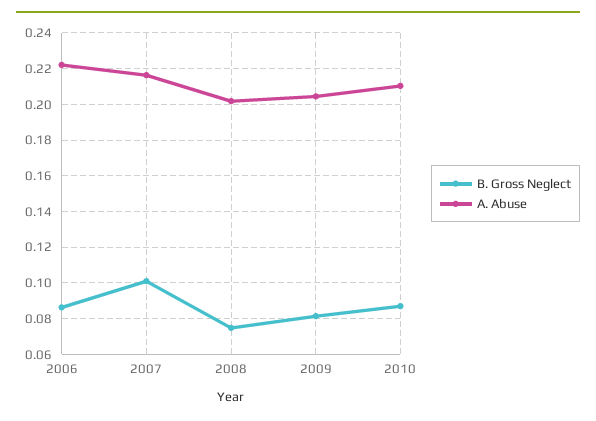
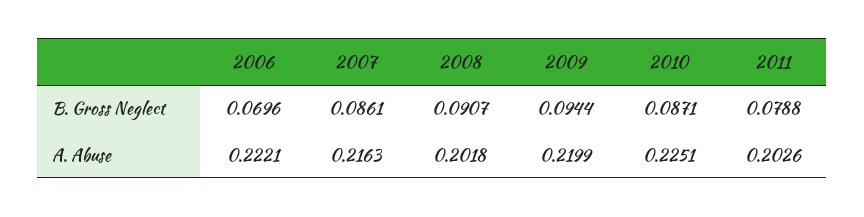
B. Gross Neglect, 2006: 0.085 -> 0.0696
B. Gross Neglect, 2007: 0.1 -> 0.0861
B. Gross Neglect, 2008: 0.075 -> 0.0907
B. Gross Neglect, 2009: 0.08 -> 0.0944
A. Abuse, 2009: 0.205 -> 0.2199
A. Abuse, 2010: 0.21 -> 0.2251
B. Gross Neglect, 2011: none -> 0.0788
A. Abuse, 2011: none -> 0.2026

